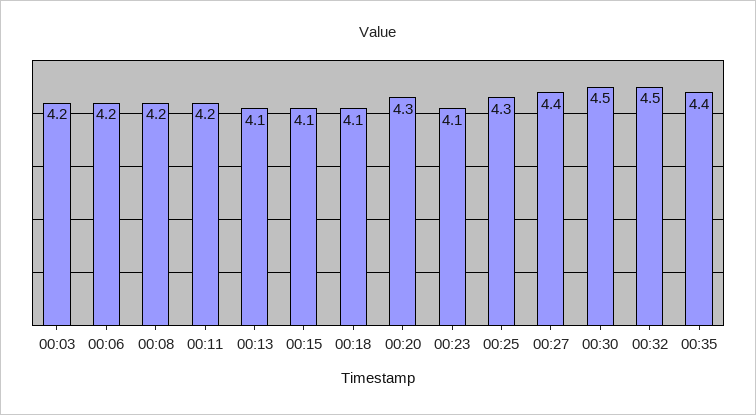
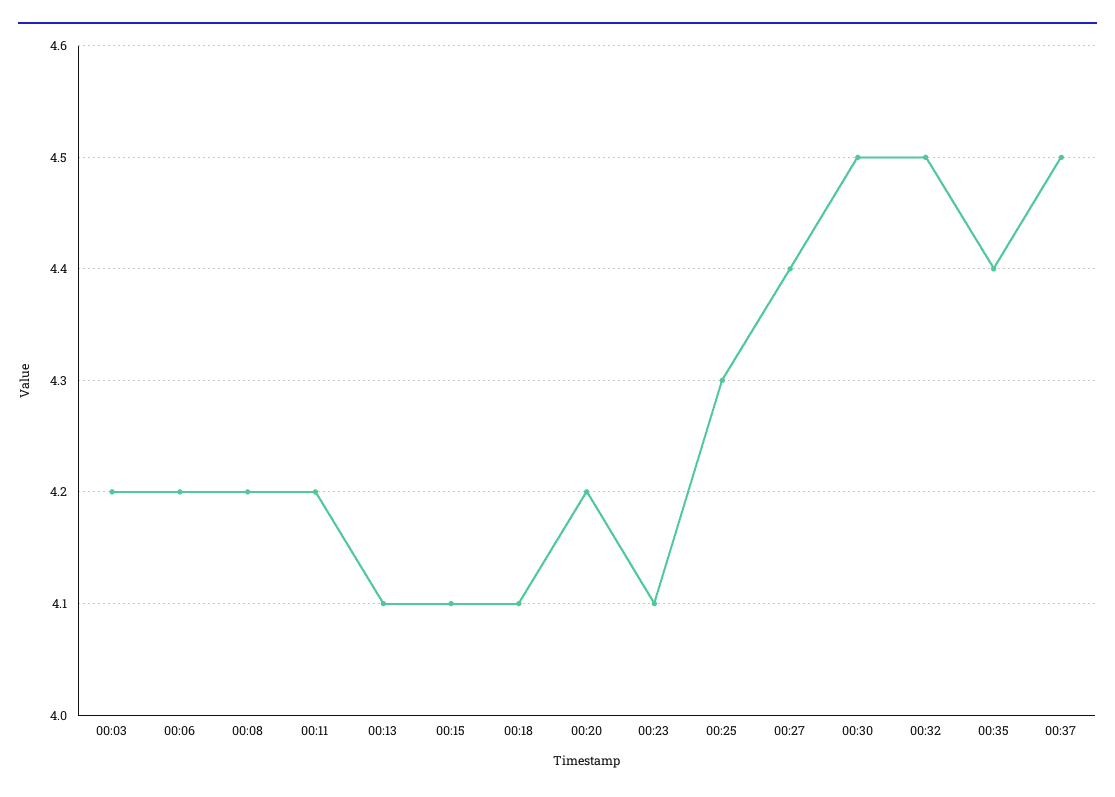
00:20: 4.3 -> 4.2
00:37: none -> 4.5

